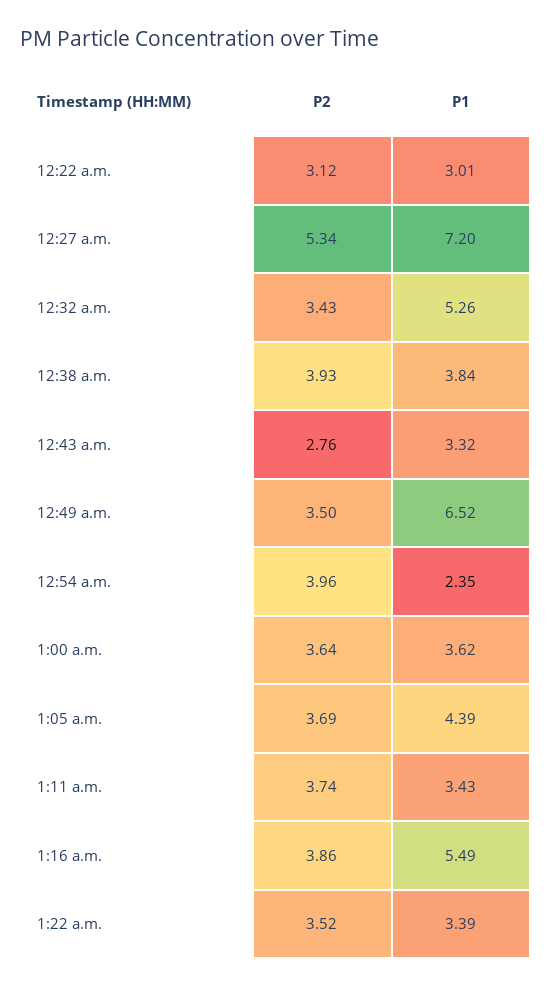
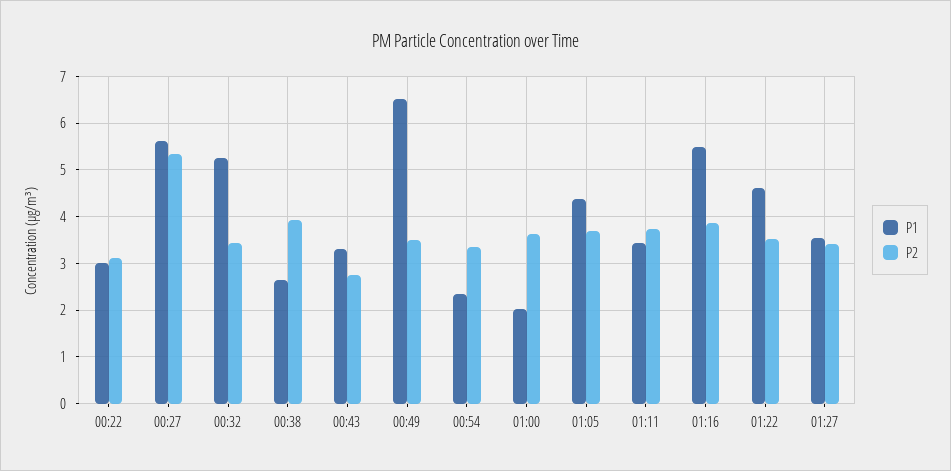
P1, 12:27 a.m.: 7.2 -> 5.6
P1, 12:38 a.m.: 3.84 -> 2.6
P2, 12:54 a.m.: 3.96 -> 3.4
P1, 1:00 a.m.: 3.62 -> 2
P1, 1:22 a.m.: 3.39 -> 4.6
P1, 01:27: none -> 3.6
P2, 01:27: none -> 3.4

